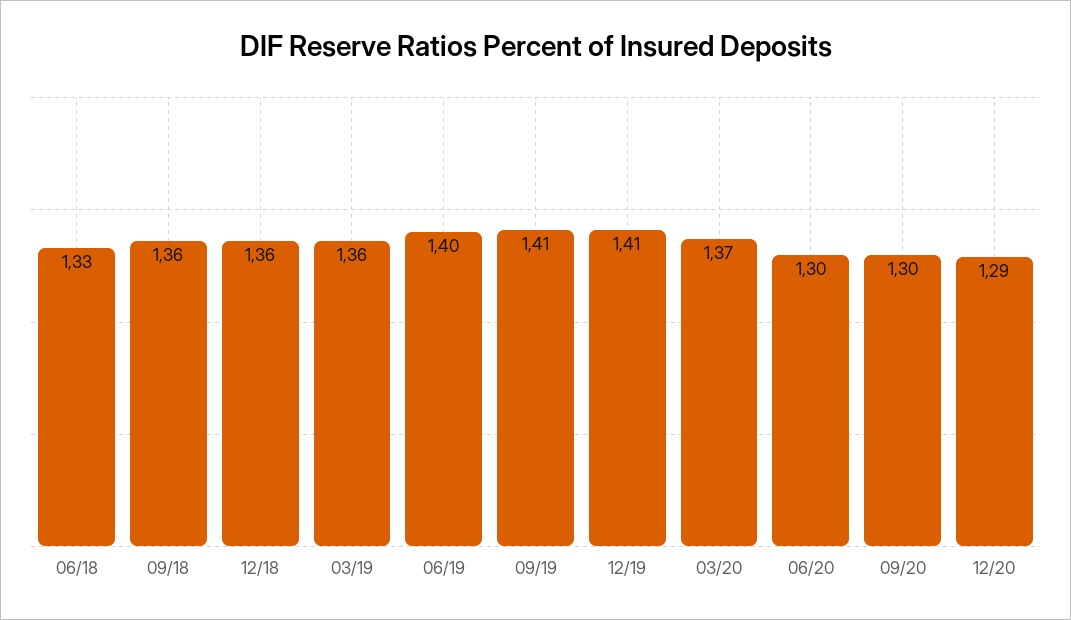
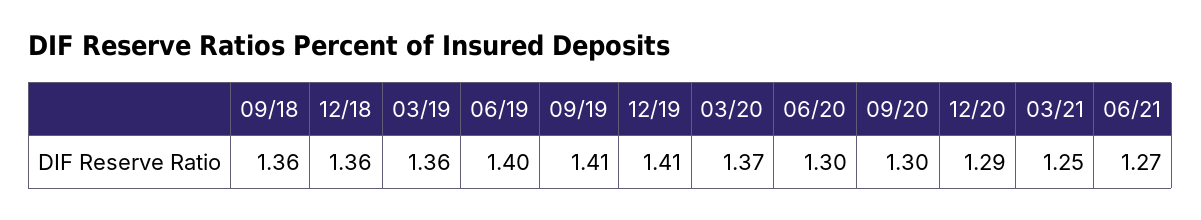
06/18: 1.33 -> none
03/21: none -> 1.25
06/21: none -> 1.27

